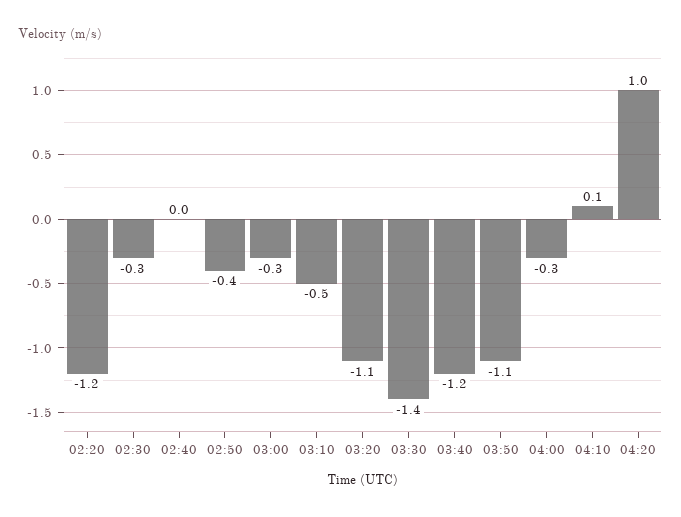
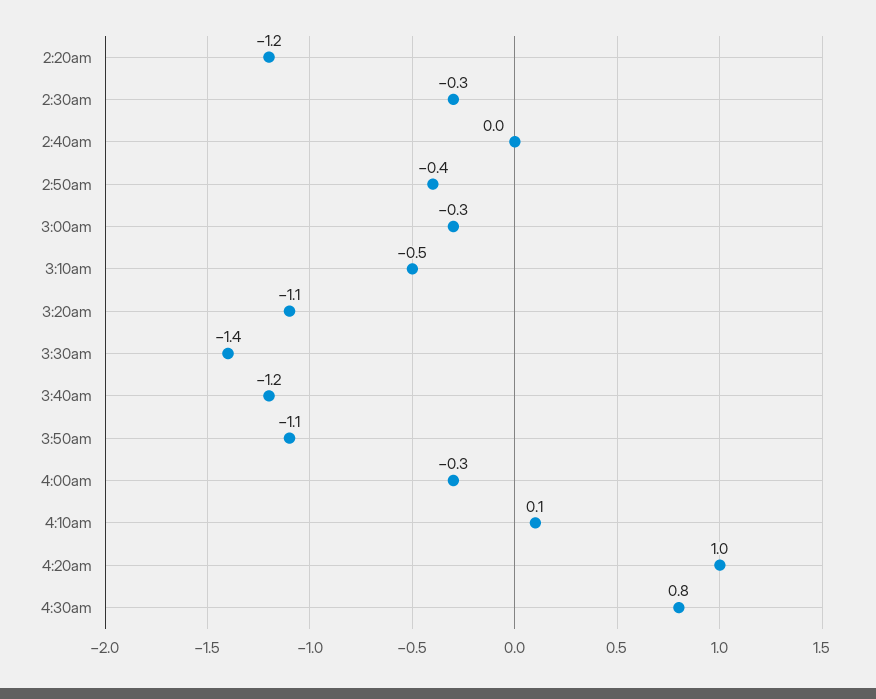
4:30am: none -> 0.8

